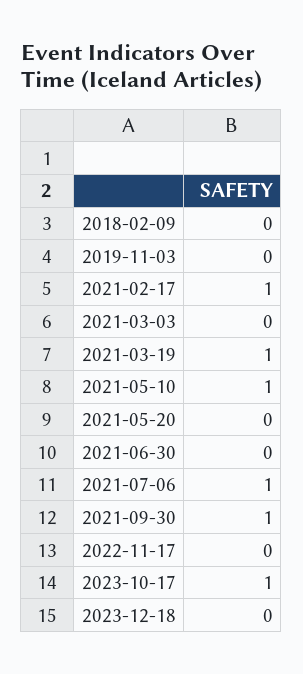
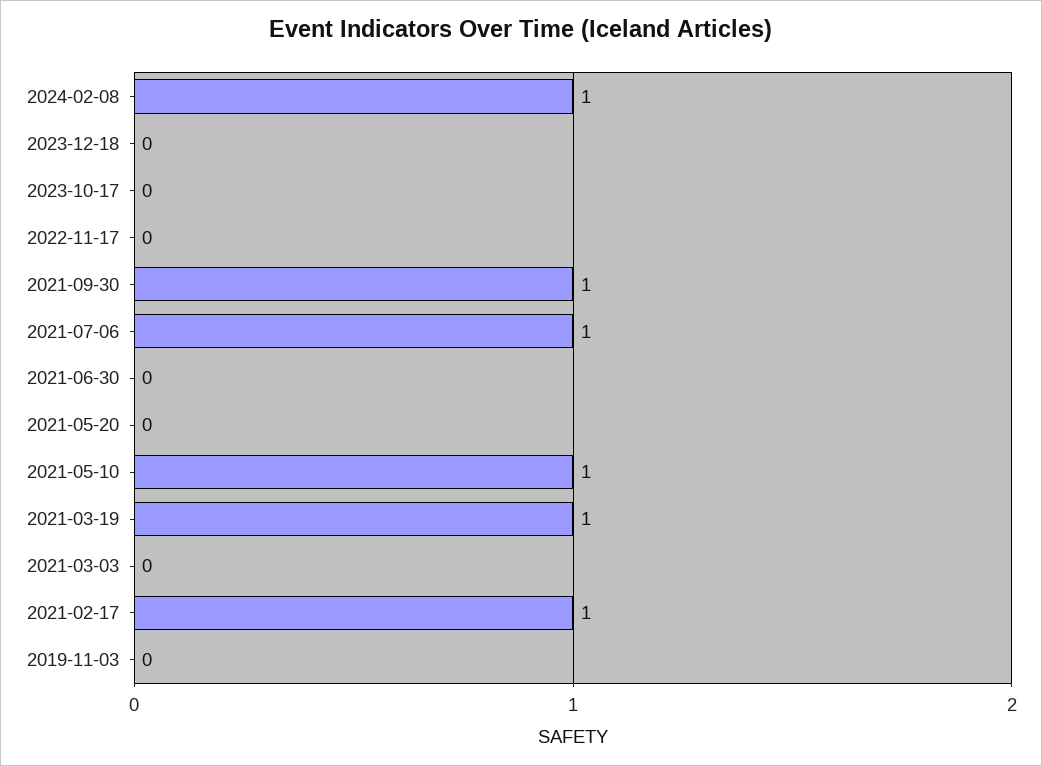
2018-02-09: 0 -> none
2023-10-17: 1 -> 0
2024-02-08: none -> 1

